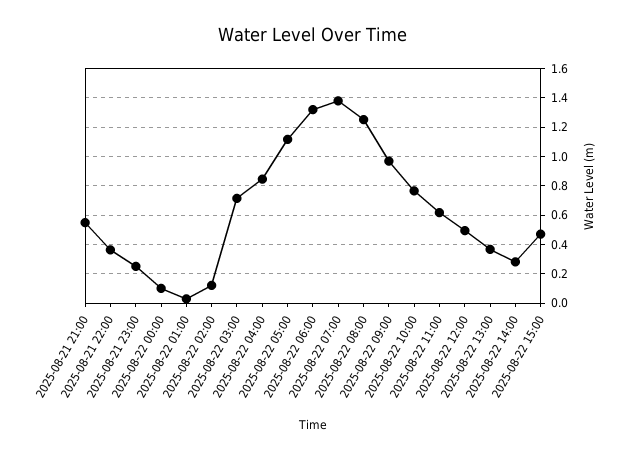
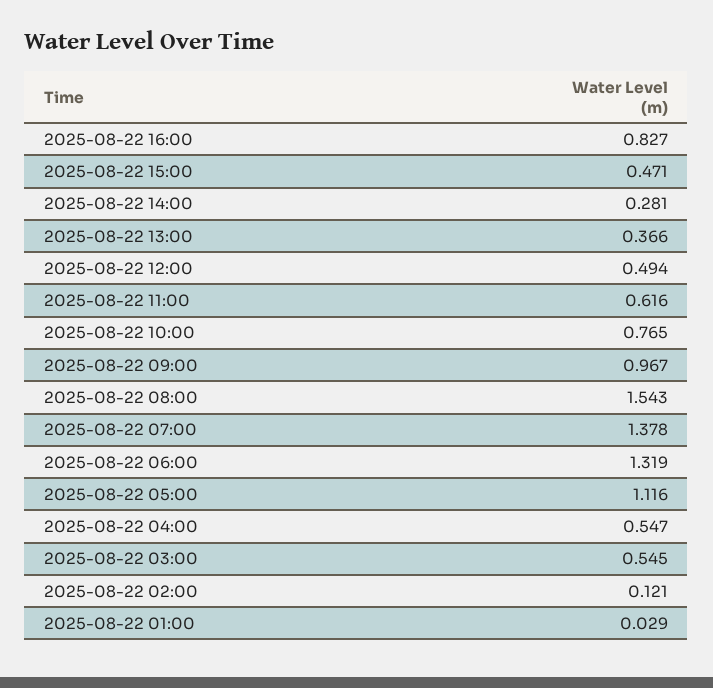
2025-08-21 21:00: 0.55 -> none
2025-08-21 22:00: 0.35 -> none
2025-08-21 23:00: 0.25 -> none
2025-08-22 00:00: 0.1 -> none
2025-08-22 03:00: 0.7 -> 0.545
2025-08-22 04:00: 0.85 -> 0.547
2025-08-22 08:00: 1.25 -> 1.543
2025-08-22 16:00: none -> 0.827

